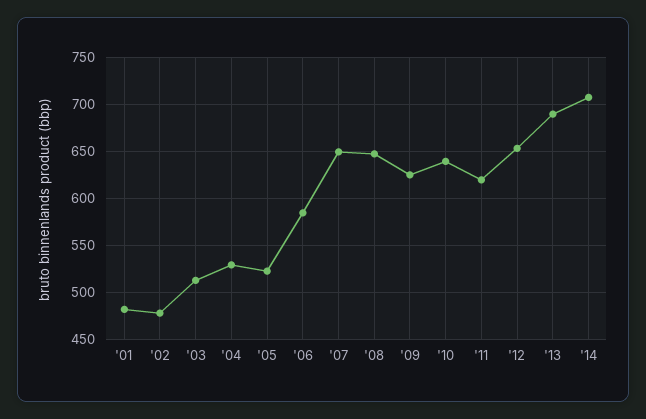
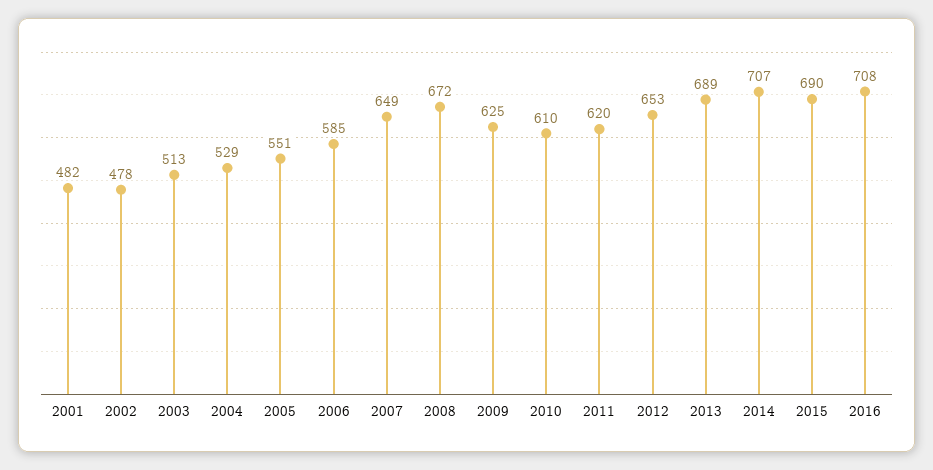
'05: 520 -> 551
'08: 650 -> 672
'10: 640 -> 610
2015: none -> 690
2016: none -> 708

